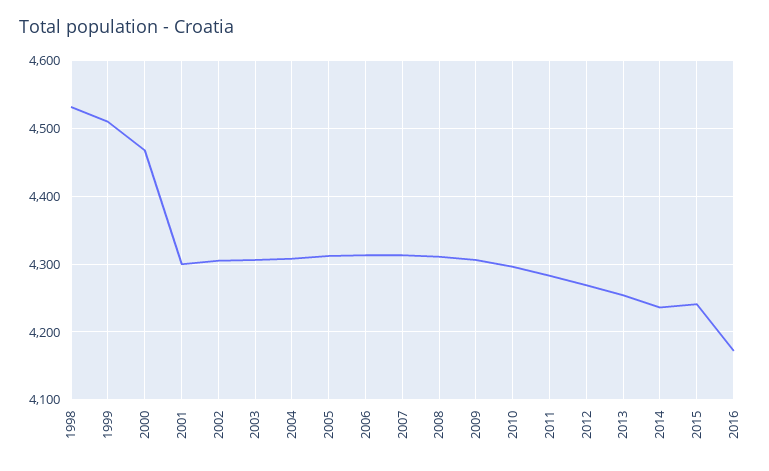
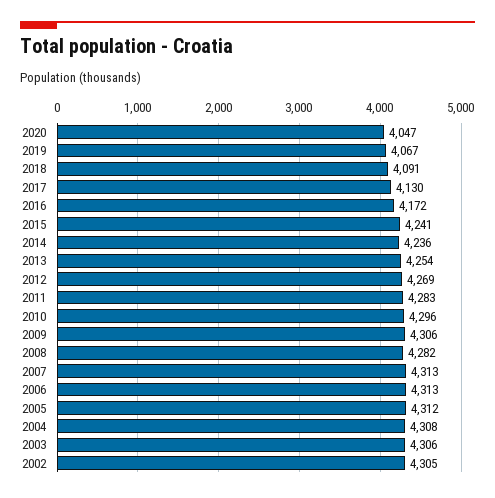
1998: 4530 -> none
1999: 4510 -> none
2000: 4470 -> none
2001: 4300 -> none
2008: 4310 -> 4282
2020: none -> 4047
2019: none -> 4067
2018: none -> 4091
2017: none -> 4130

